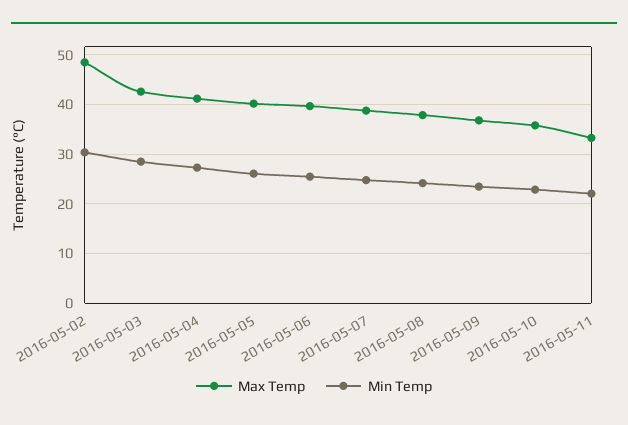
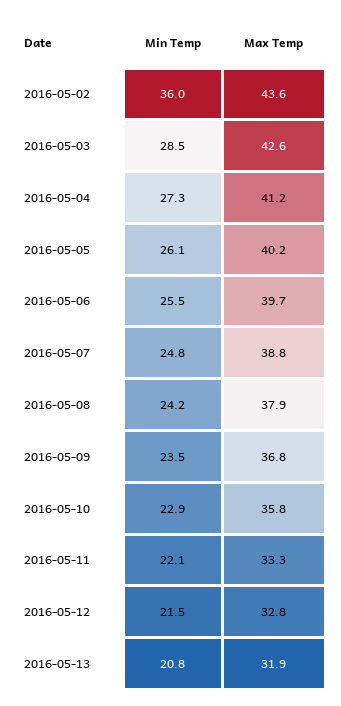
Max Temp, 2016-05-02: 48 -> 43.6
Min Temp, 2016-05-02: 30 -> 36
Min Temp, 2016-05-12: none -> 21.5
Max Temp, 2016-05-12: none -> 32.8
Min Temp, 2016-05-13: none -> 20.8
Max Temp, 2016-05-13: none -> 31.9

